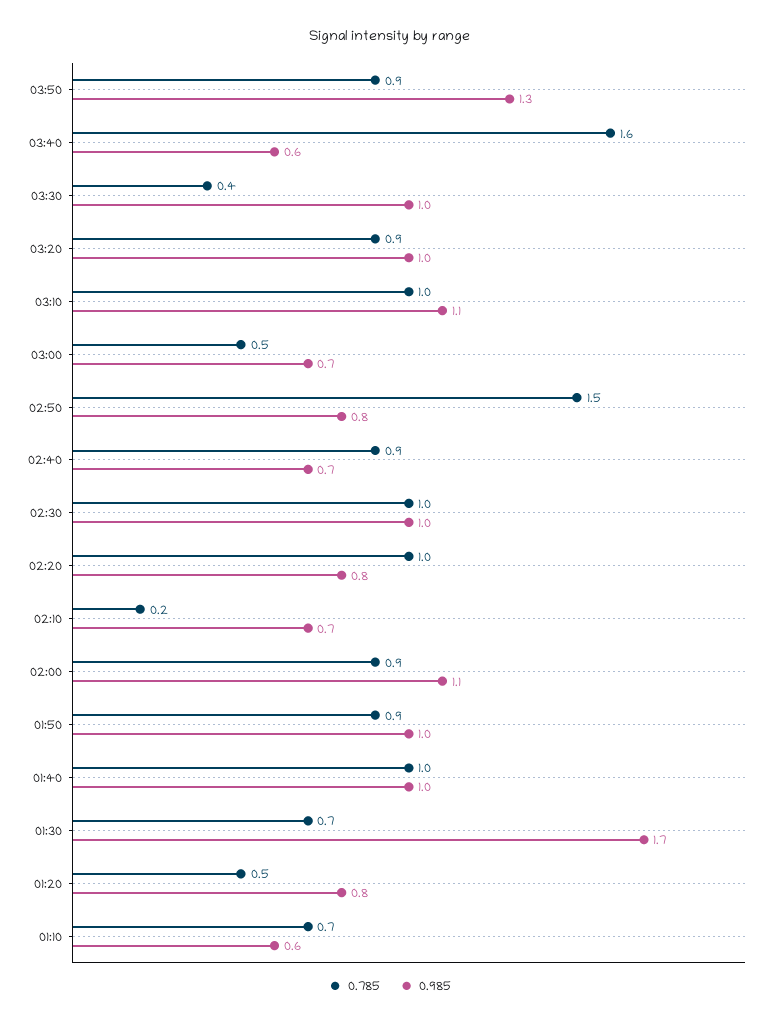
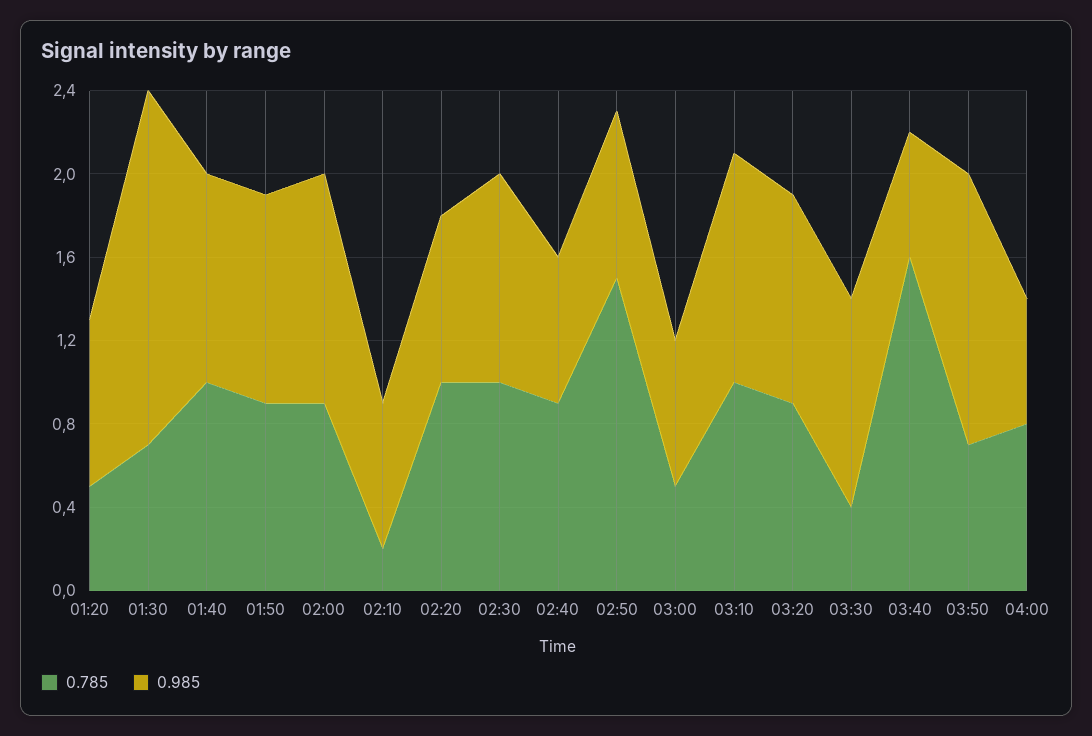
0.785, 03:50: 0.9 -> 0.7
0.785, 01:10: 0.7 -> none
0.985, 01:10: 0.6 -> none
0.785, 04:00: none -> 0.8
0.985, 04:00: none -> 0.6

